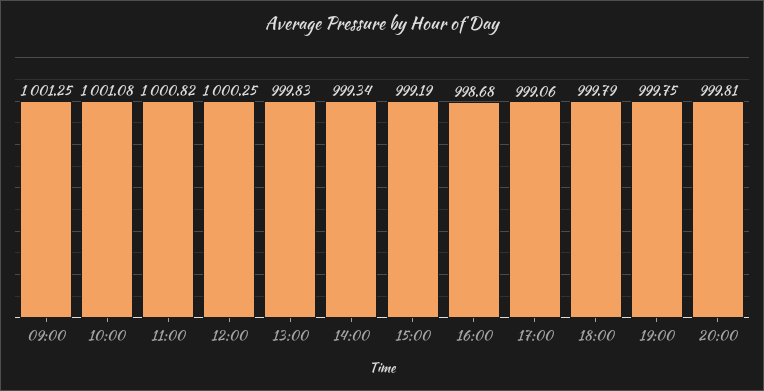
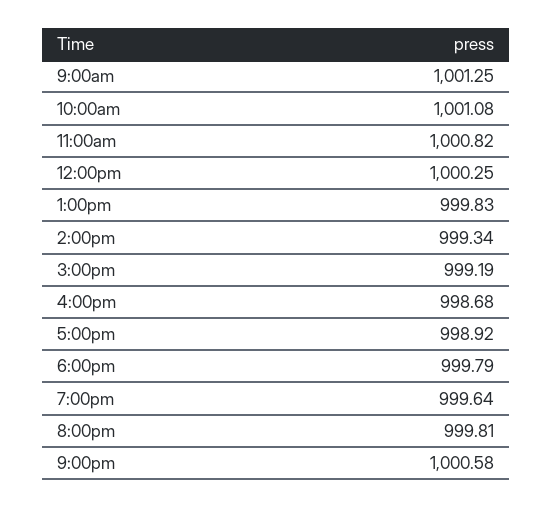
17:00: 999.06 -> 998.92
19:00: 999.75 -> 999.64
9:00pm: none -> 1000.58

